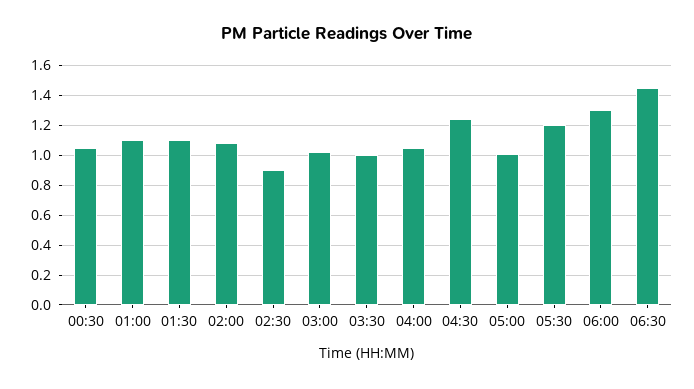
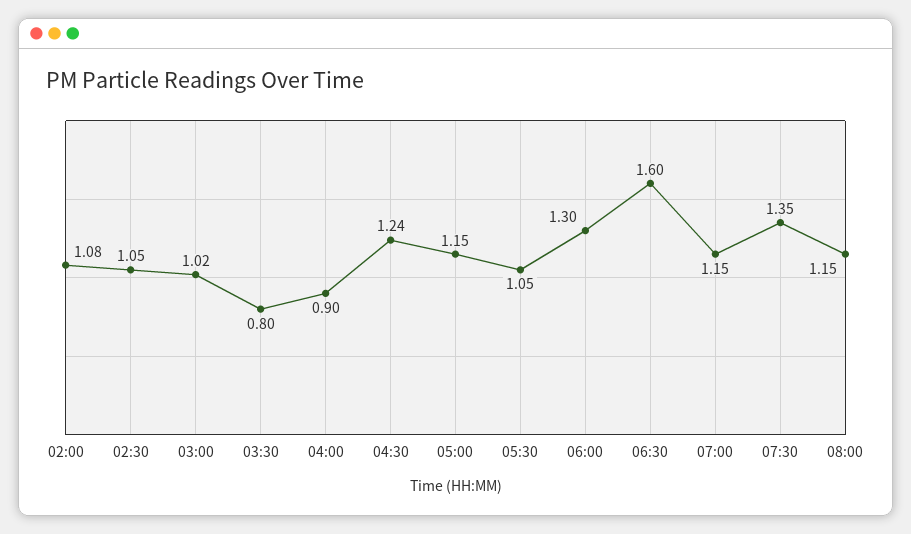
00:30: 1.05 -> none
01:00: 1.1 -> none
01:30: 1.1 -> none
02:30: 0.9 -> 1.05
03:30: 1 -> 0.8
04:00: 1.05 -> 0.9
05:00: 1 -> 1.15
05:30: 1.2 -> 1.05
06:30: 1.45 -> 1.6
07:00: none -> 1.15
07:30: none -> 1.35
08:00: none -> 1.15

